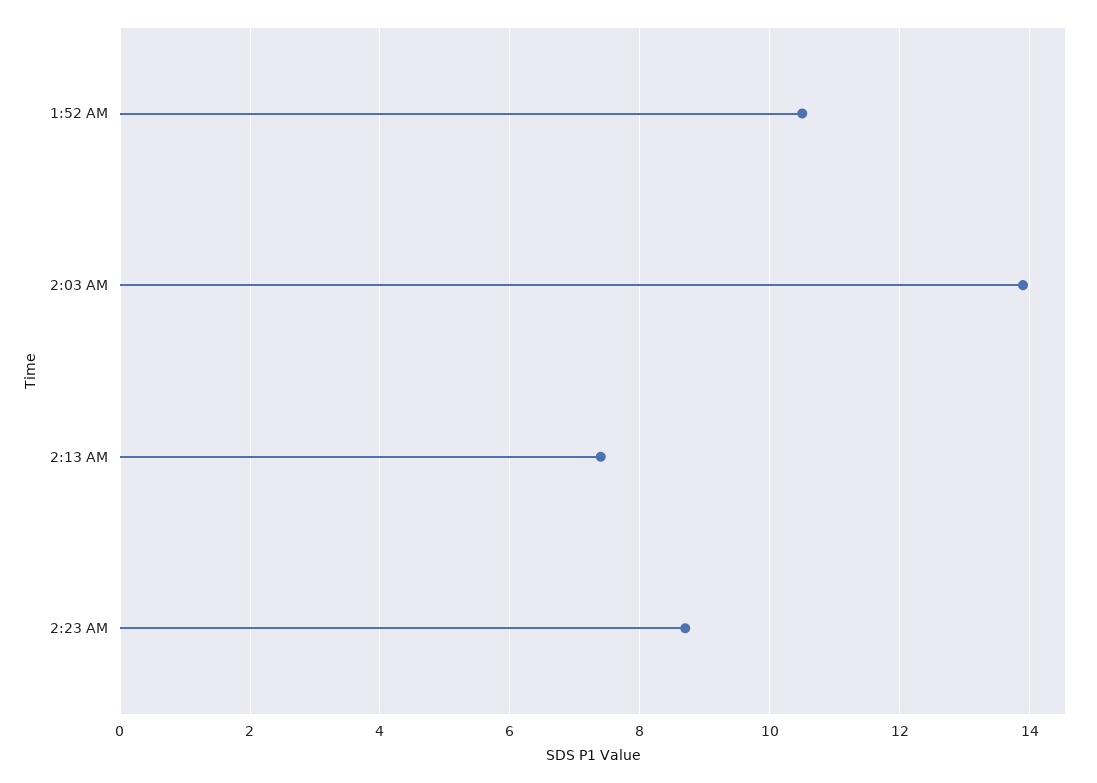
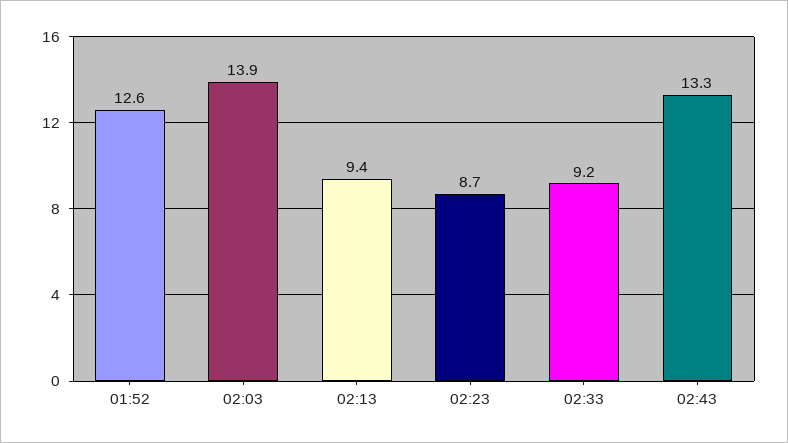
1:52 AM: 10.5 -> 12.6
2:13 AM: 7.5 -> 9.4
02:33: none -> 9.2
02:43: none -> 13.3

